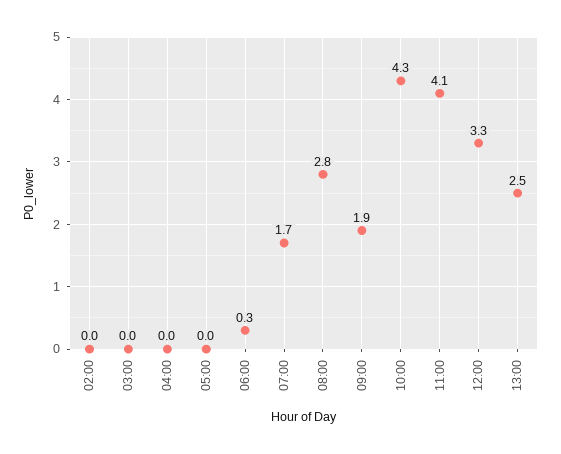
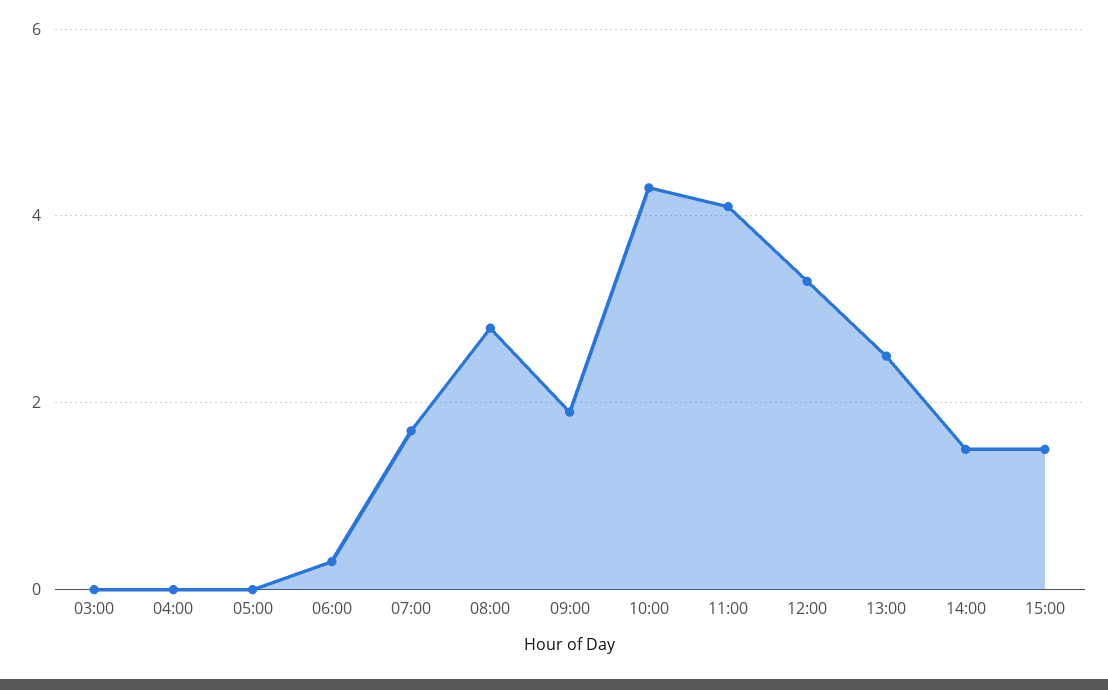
02:00: 0 -> none
14:00: none -> 1.5
15:00: none -> 1.5

